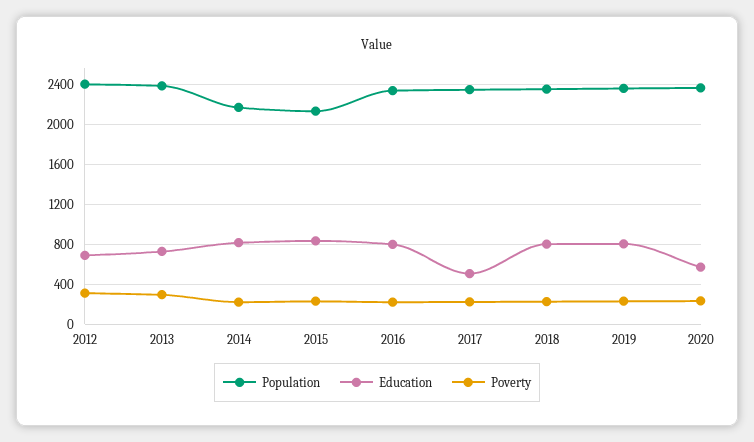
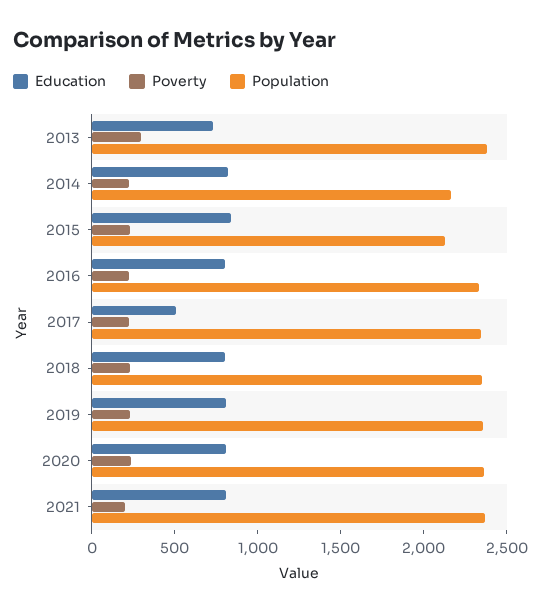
Population, 2012: 2400 -> none
Education, 2012: 700 -> none
Poverty, 2012: 300 -> none
Education, 2020: 600 -> 800
Education, 2021: none -> 800
Poverty, 2021: none -> 200
Population, 2021: none -> 2400

